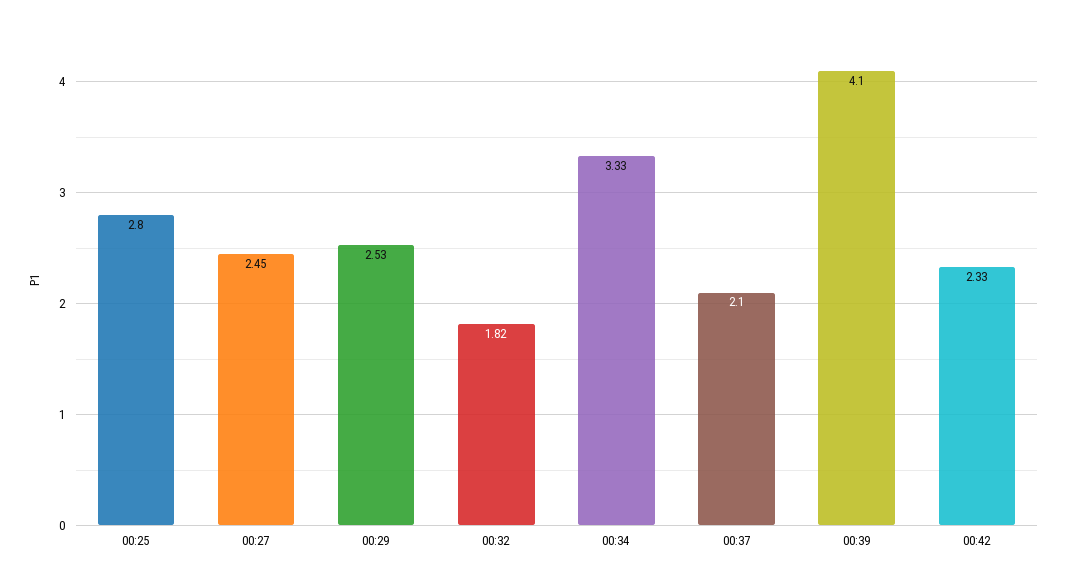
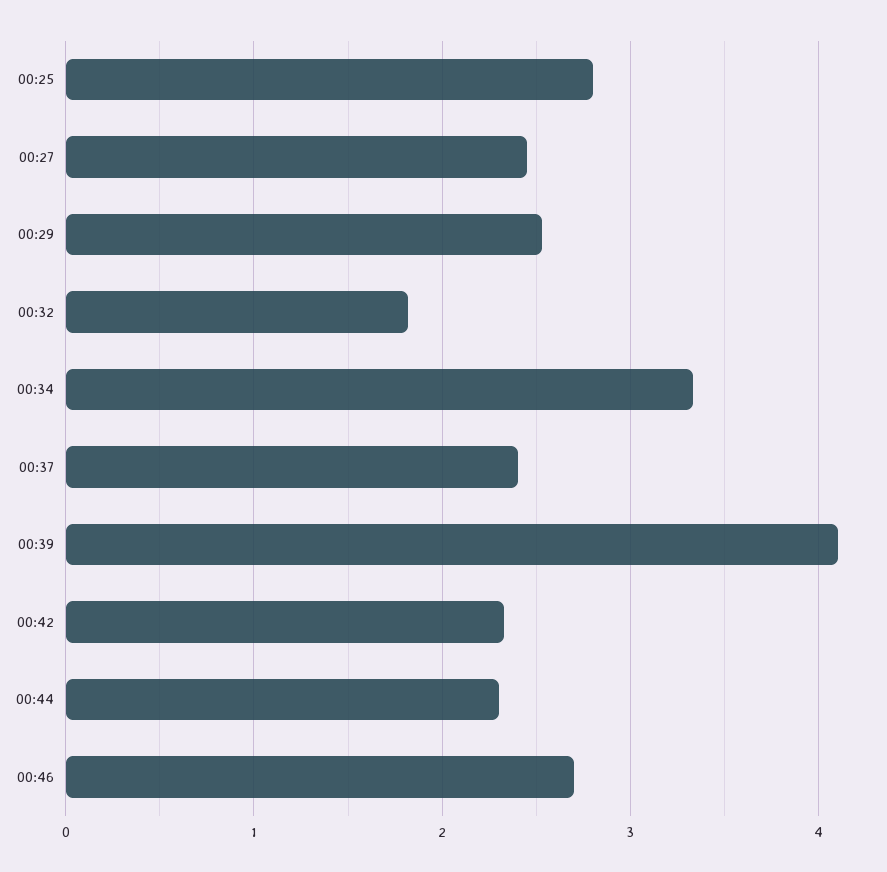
00:37: 2.1 -> 2.4
00:44: none -> 2.3
00:46: none -> 2.7

